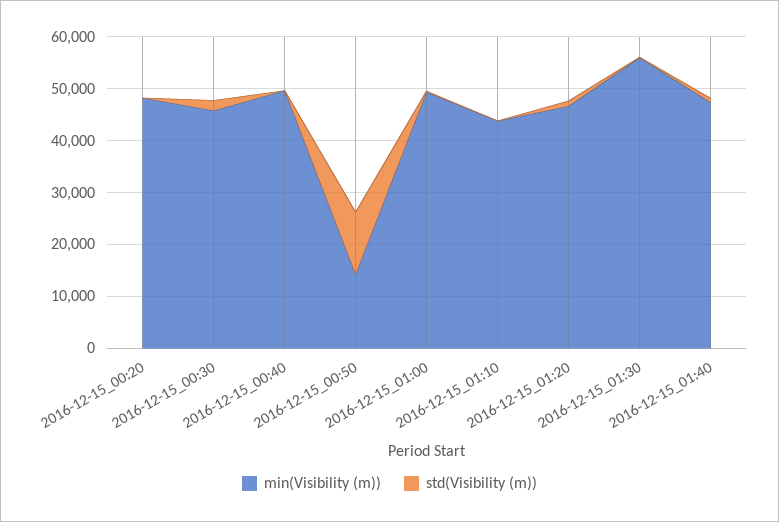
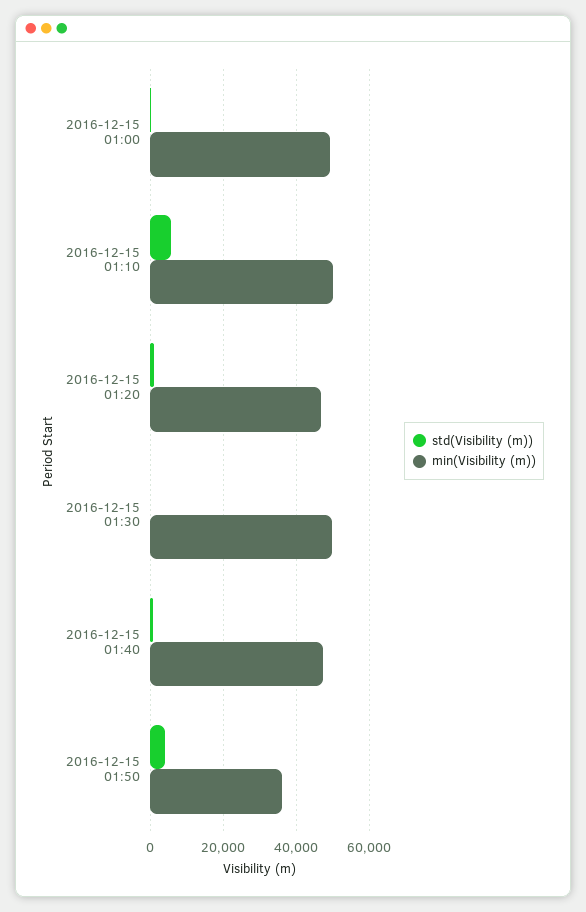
min(Visibility (m)), 2016-12-15_00:20: 48000 -> none
std(Visibility (m)), 2016-12-15_00:20: 0 -> none
min(Visibility (m)), 2016-12-15_00:30: 46000 -> none
std(Visibility (m)), 2016-12-15_00:30: 2000 -> none
min(Visibility (m)), 2016-12-15_00:40: 50000 -> none
std(Visibility (m)), 2016-12-15_00:40: 0 -> none
min(Visibility (m)), 2016-12-15_00:50: 14000 -> none
std(Visibility (m)), 2016-12-15_00:50: 12000 -> none
min(Visibility (m)), 2016-12-15_01:10: 44000 -> 50000
std(Visibility (m)), 2016-12-15_01:10: 0 -> 6000
min(Visibility (m)), 2016-12-15_01:30: 56000 -> 50000
std(Visibility (m)), 2016-12-15 01:50: none -> 4000
min(Visibility (m)), 2016-12-15 01:50: none -> 36000

